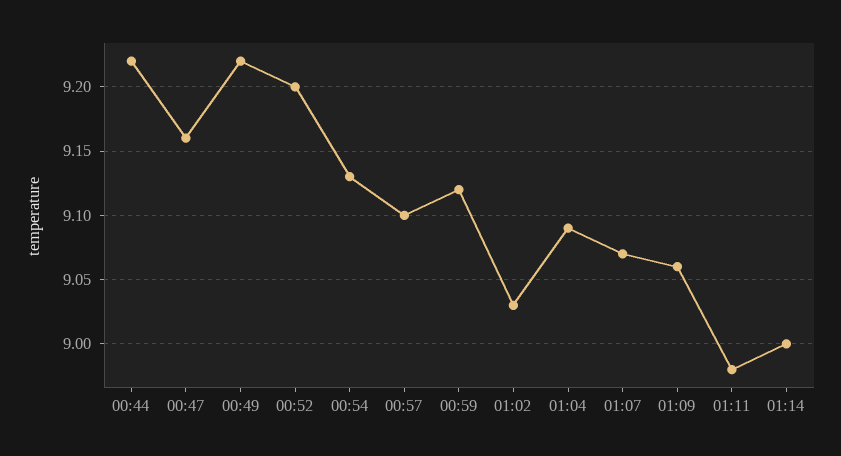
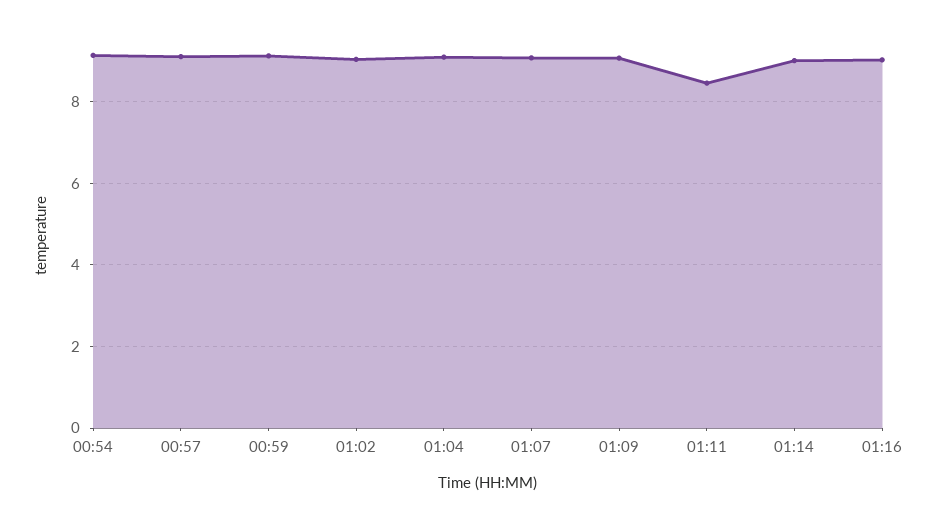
00:44: 9.22 -> none
00:47: 9.16 -> none
00:49: 9.22 -> none
00:52: 9.2 -> none
01:11: 8.98 -> 8.4
01:16: none -> 9

